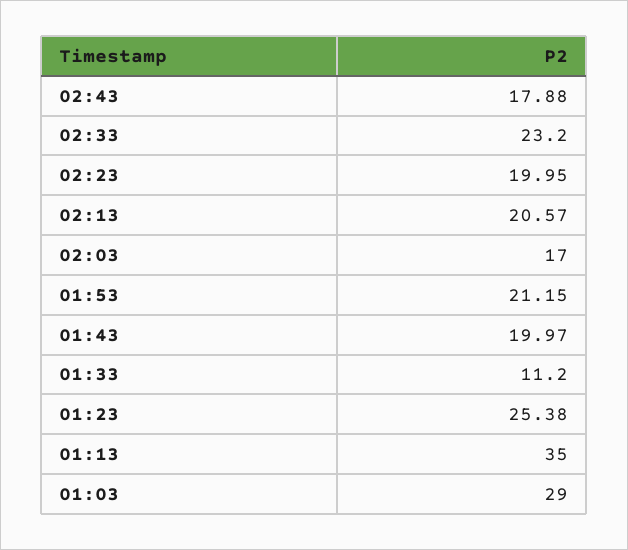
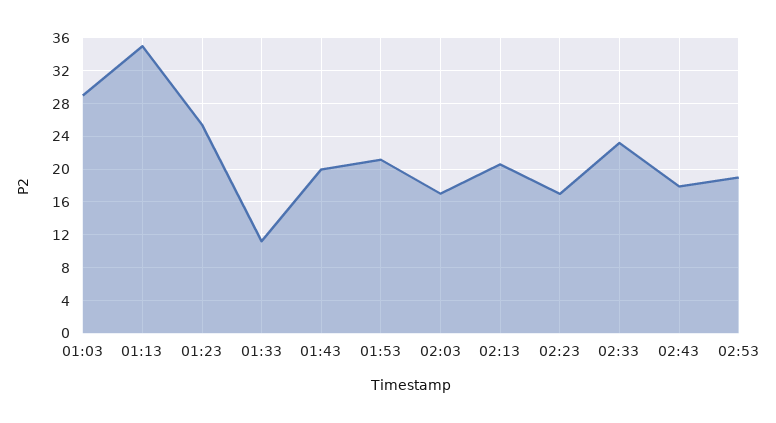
02:23: 19.95 -> 17
02:53: none -> 19

